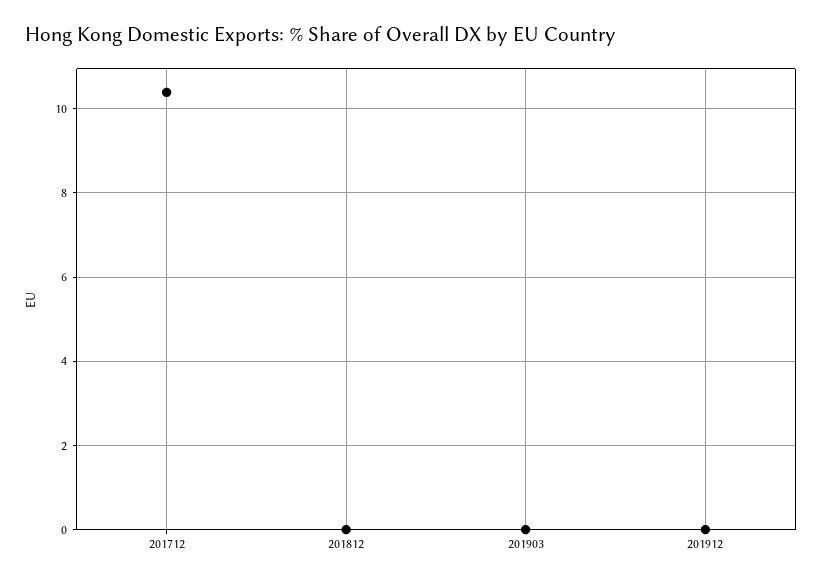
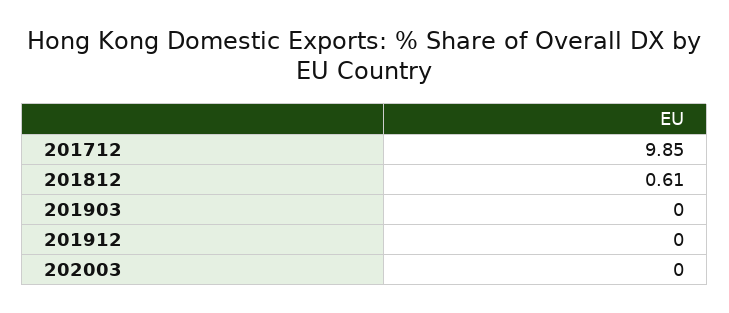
201712: 10.4 -> 9.85
201812: 0 -> 0.61
202003: none -> 0

